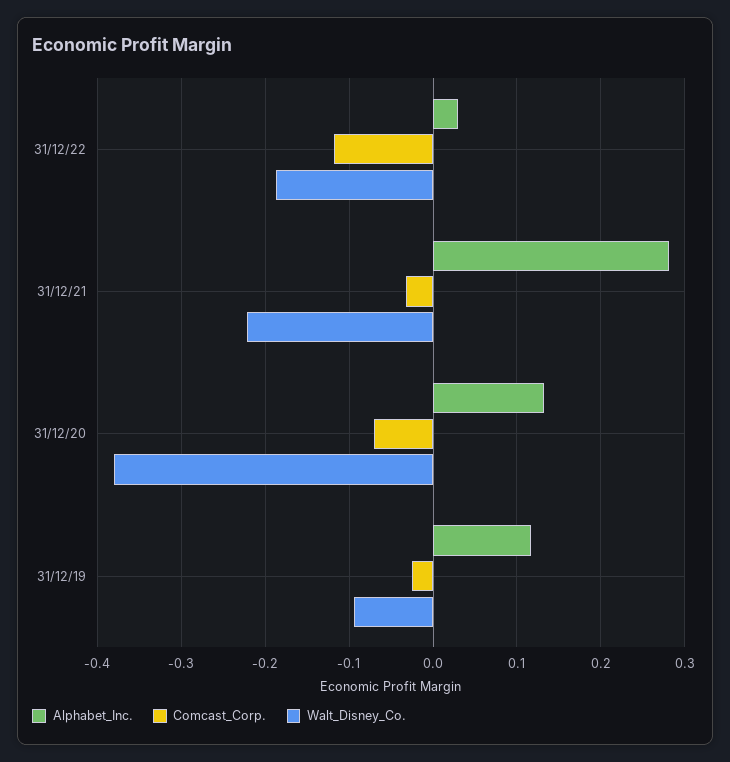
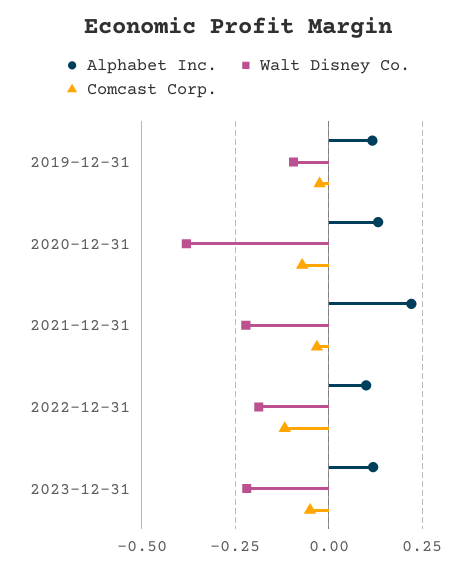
Alphabet_Inc., 31/12/22: 0.03 -> 0.1
Alphabet_Inc., 31/12/21: 0.28 -> 0.225
Alphabet_Inc., 2023-12-31: none -> 0.125
Walt_Disney_Co., 2023-12-31: none -> -0.225
Comcast_Corp., 2023-12-31: none -> -0.05

